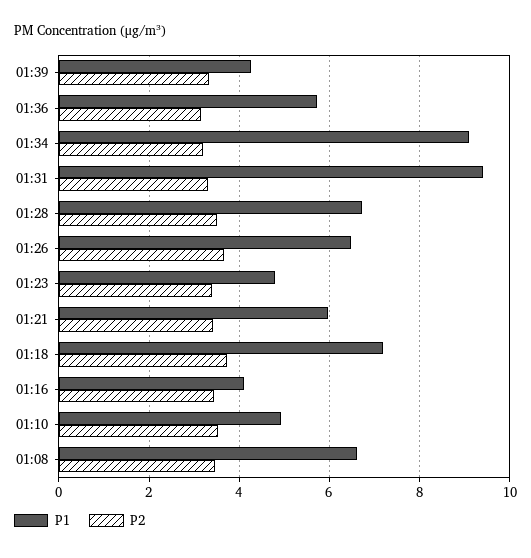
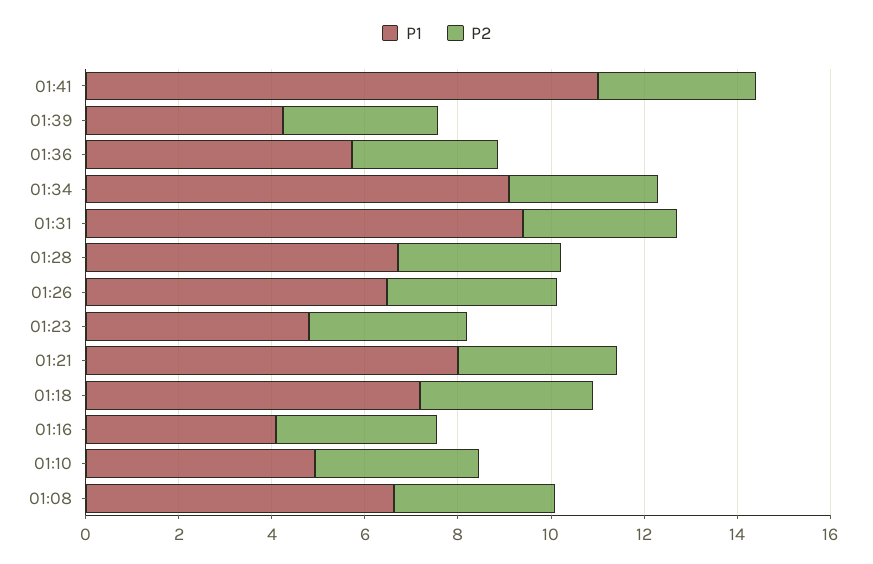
P1, 01:21: 6 -> 8
P1, 01:41: none -> 11
P2, 01:41: none -> 3.5

